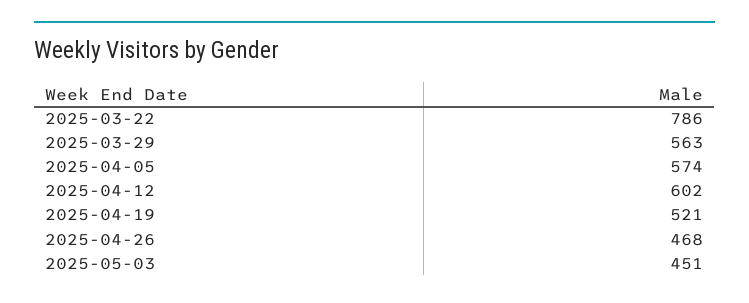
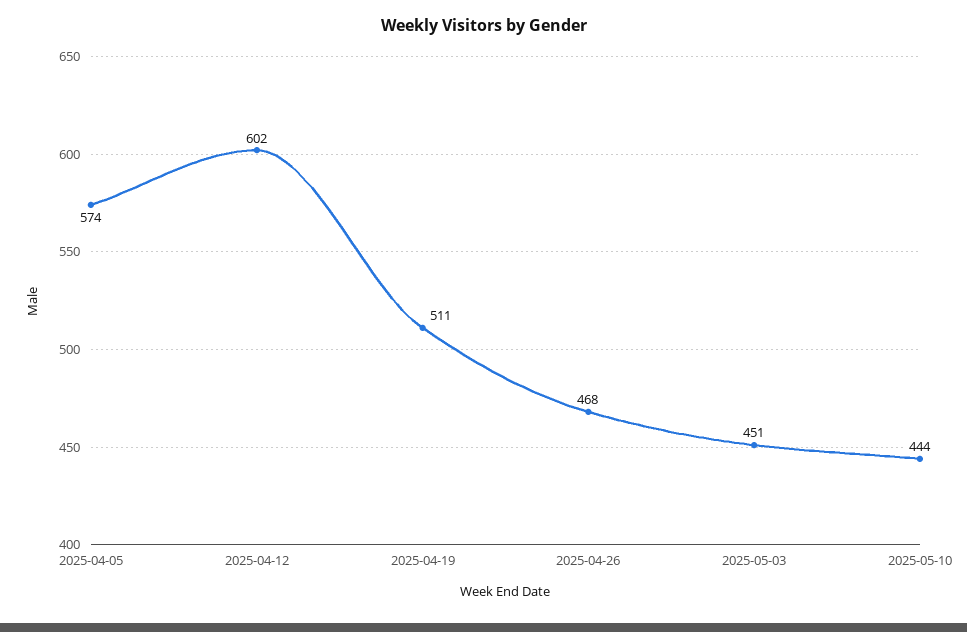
2025-03-22: 786 -> none
2025-03-29: 563 -> none
2025-04-19: 521 -> 511
2025-05-10: none -> 444

